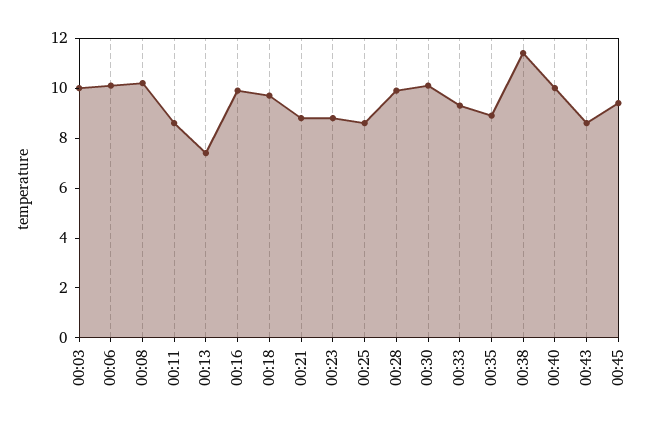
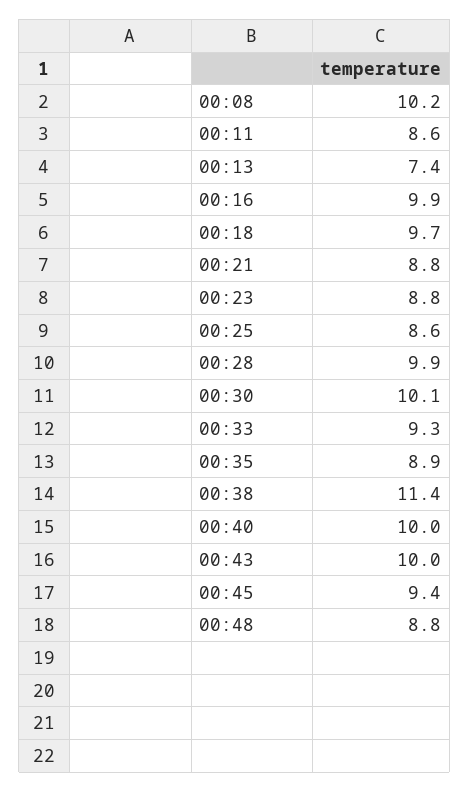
00:03: 10 -> none
00:06: 10 -> none
00:43: 8.5 -> 10
00:48: none -> 8.8

